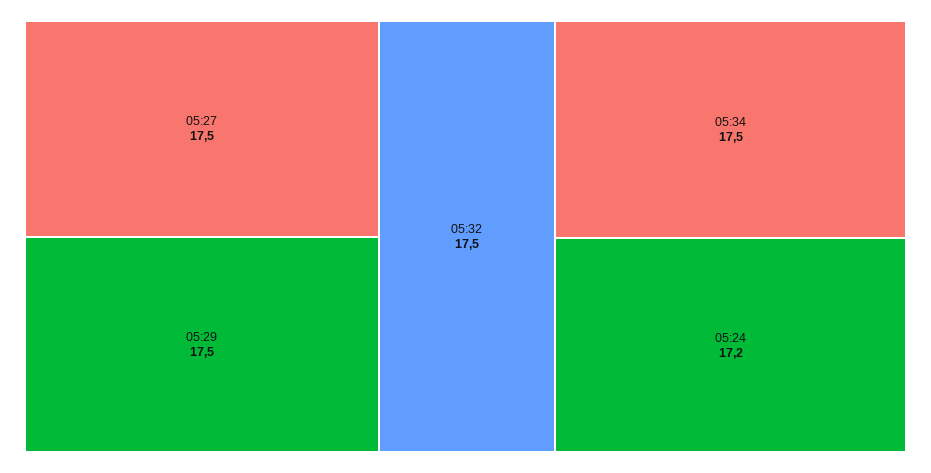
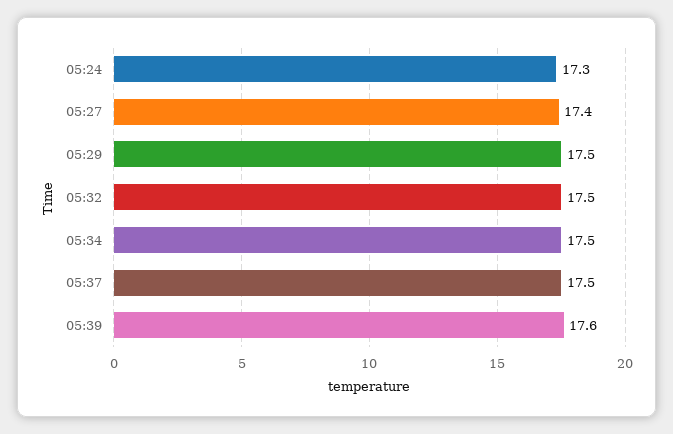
05:27: 17.5 -> 17.4
05:24: 17.2 -> 17.3
05:37: none -> 17.5
05:39: none -> 17.6

